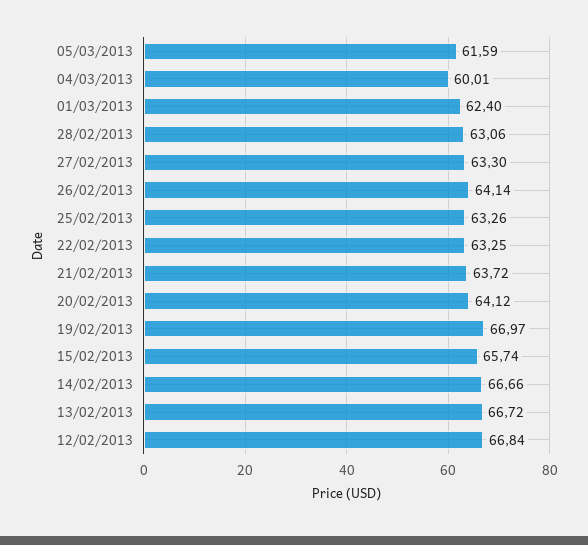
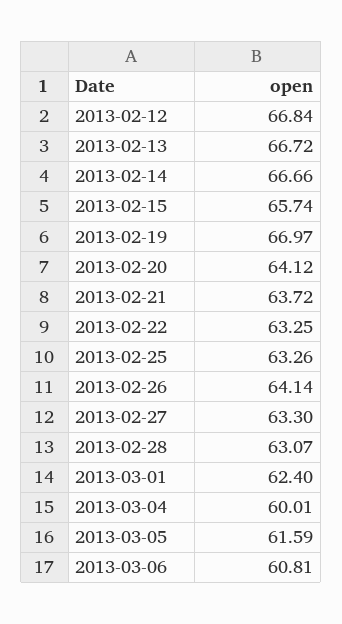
28/02/2013: 63.06 -> 63.07
2013-03-06: none -> 60.81

